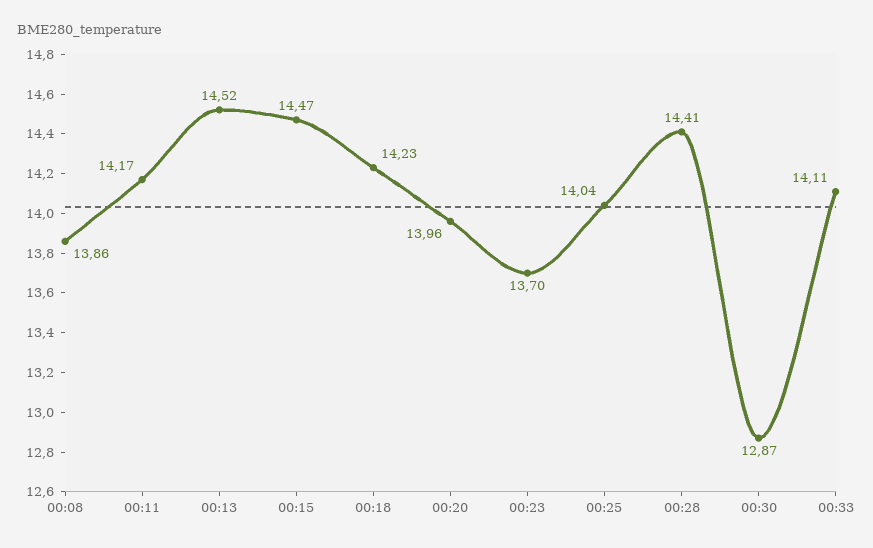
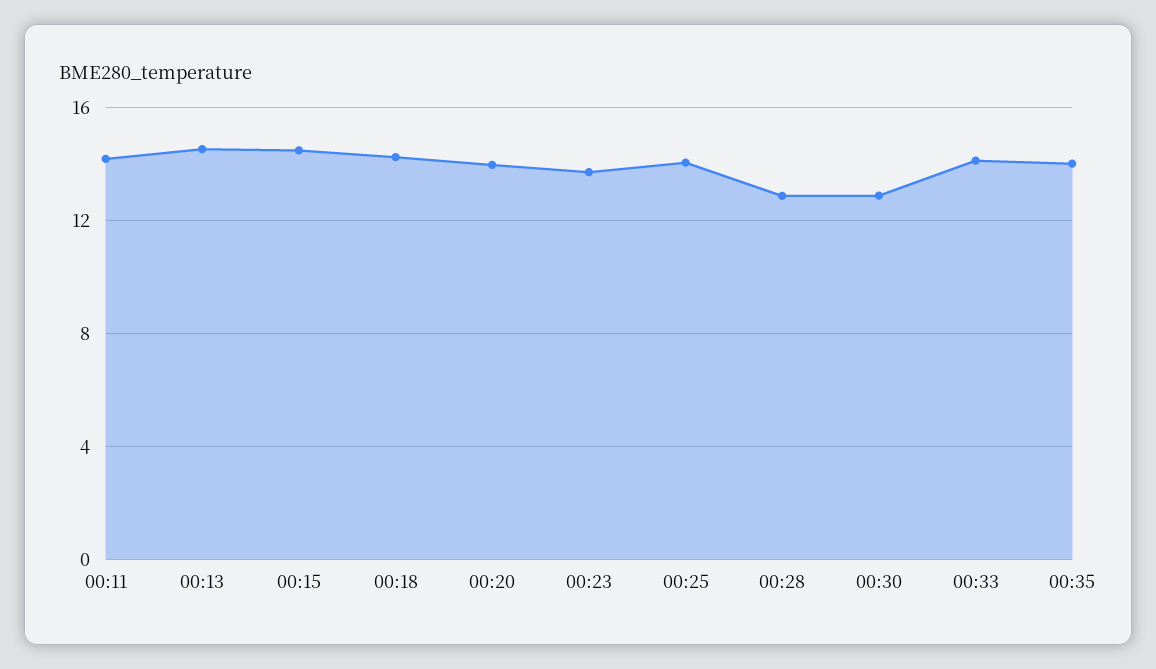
00:08: 13.86 -> none
00:28: 14.41 -> 13
00:35: none -> 14

